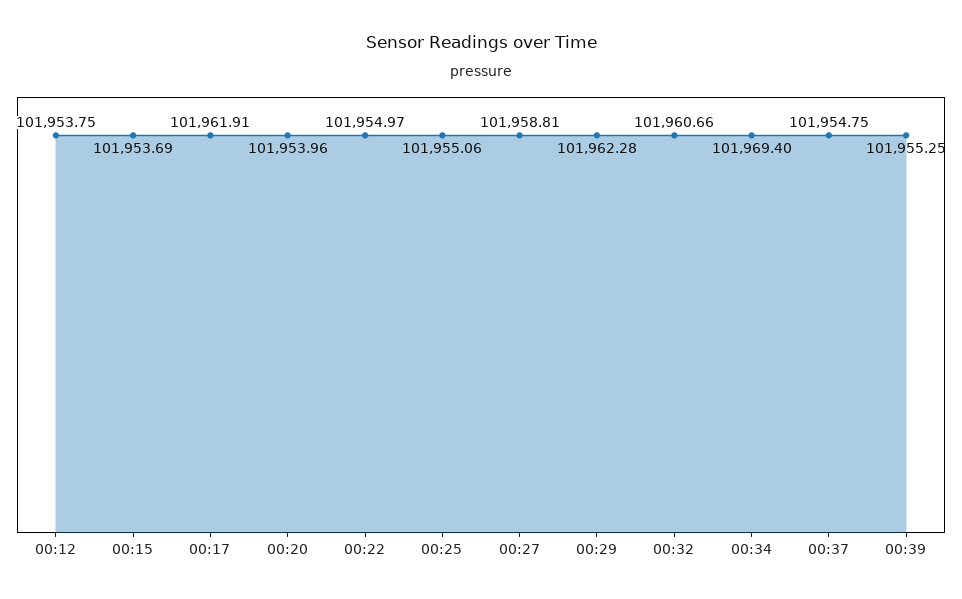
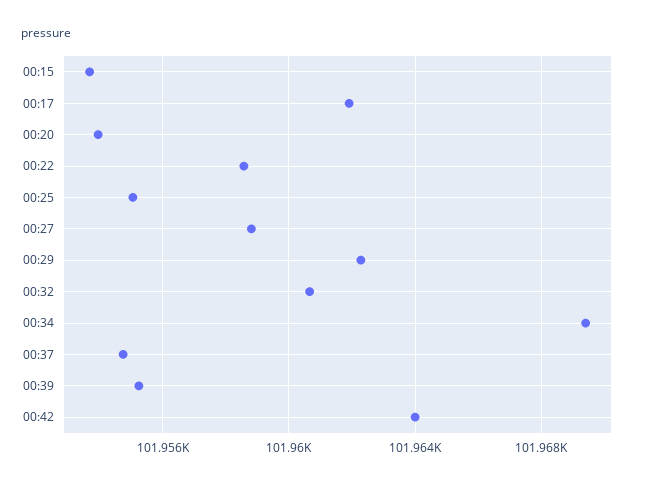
00:12: 101953.75 -> none
00:22: 101954.97 -> 101958.5
00:42: none -> 101964

